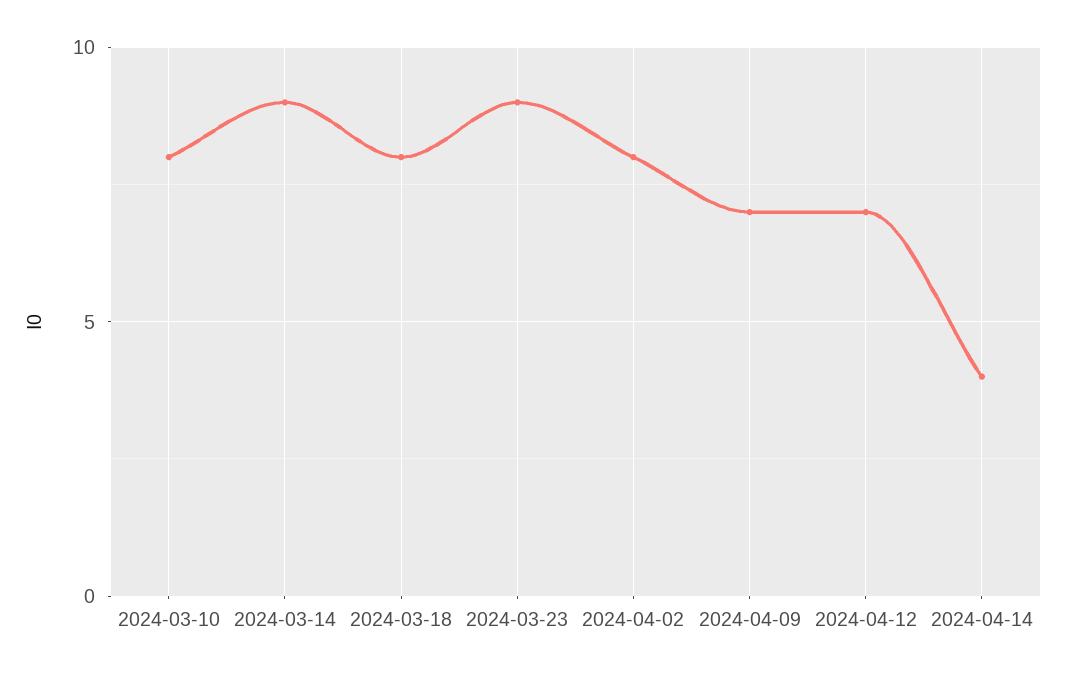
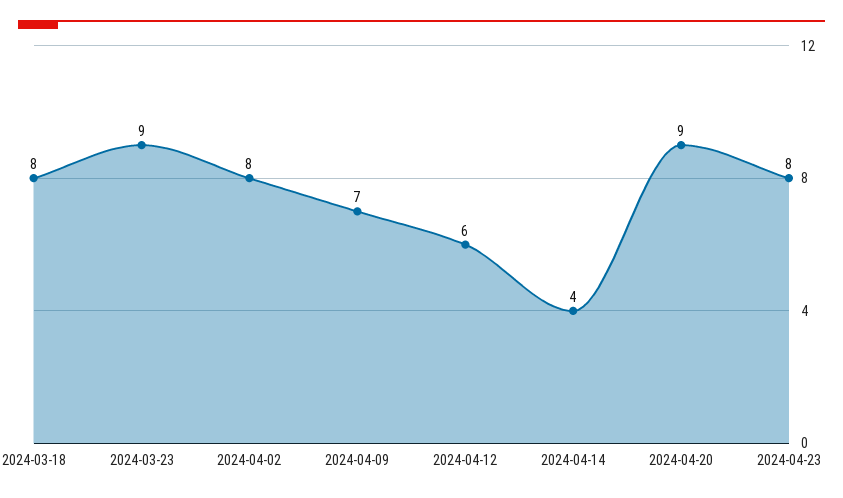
2024-03-10: 8 -> none
2024-03-14: 9 -> none
2024-04-12: 7 -> 6
2024-04-20: none -> 9
2024-04-23: none -> 8

